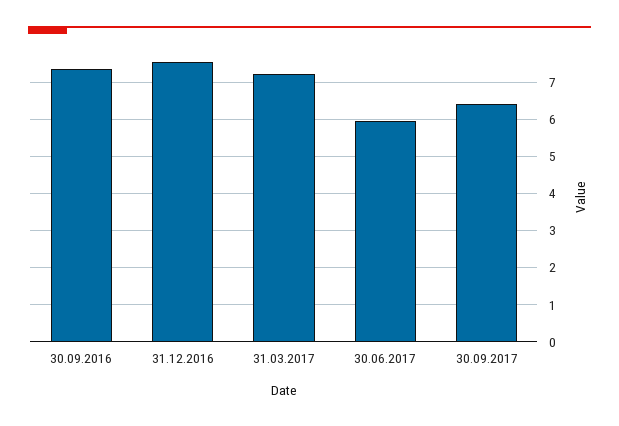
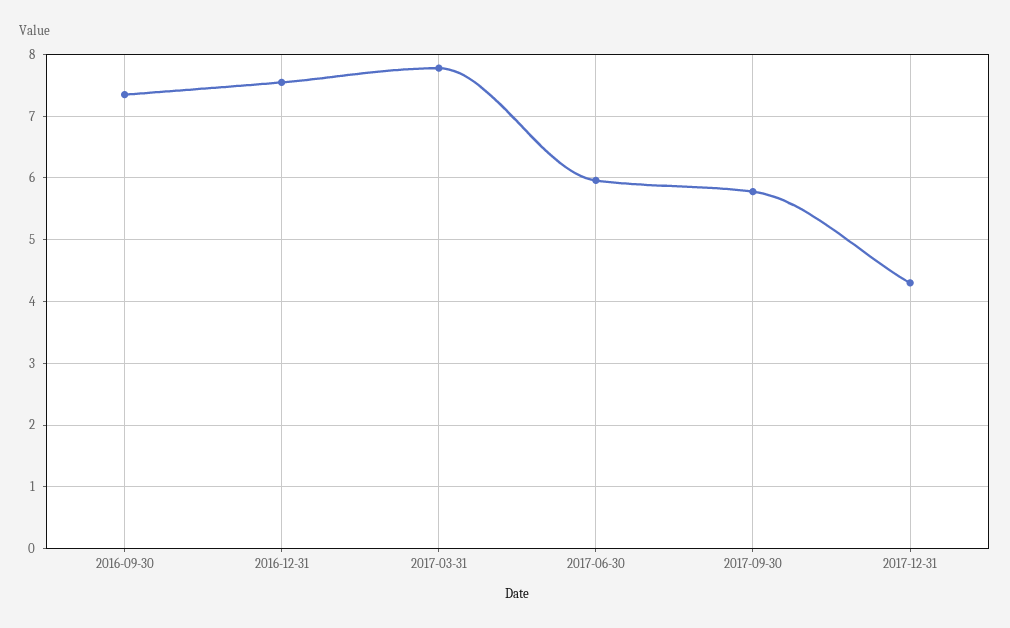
31.03.2017: 7.2 -> 7.8
30.09.2017: 6.4 -> 5.8
2017-12-31: none -> 4.3

